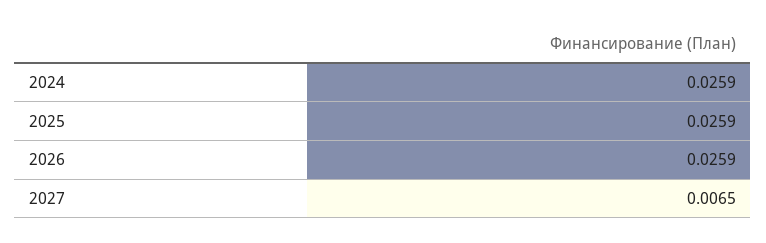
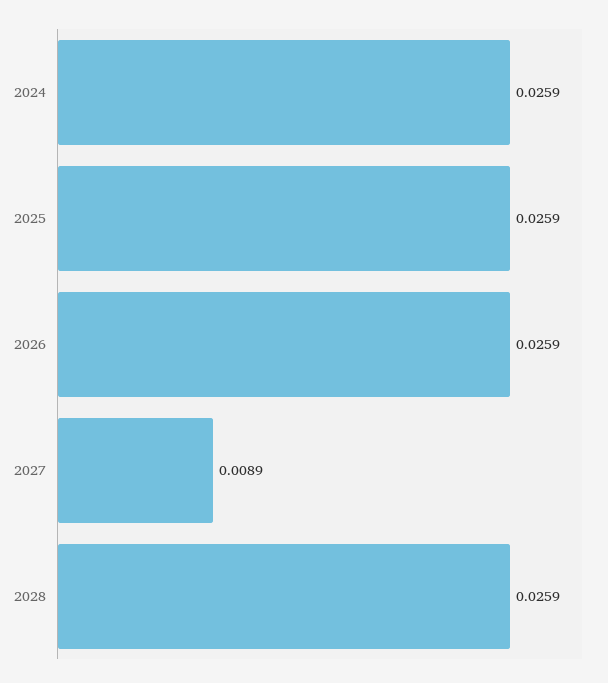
2027: 0.0065 -> 0.0089
2028: none -> 0.0259

